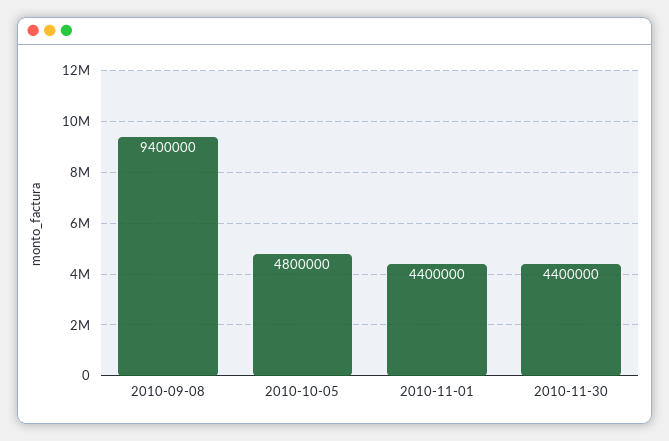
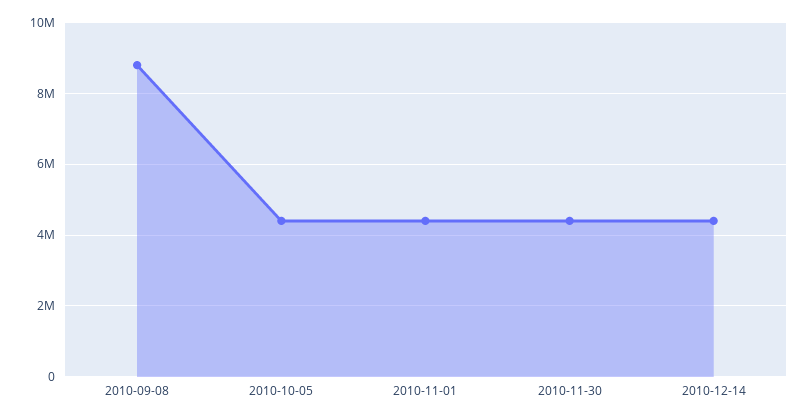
2010-09-08: 9400000 -> 8800000
2010-10-05: 4800000 -> 4400000
2010-12-14: none -> 4400000

